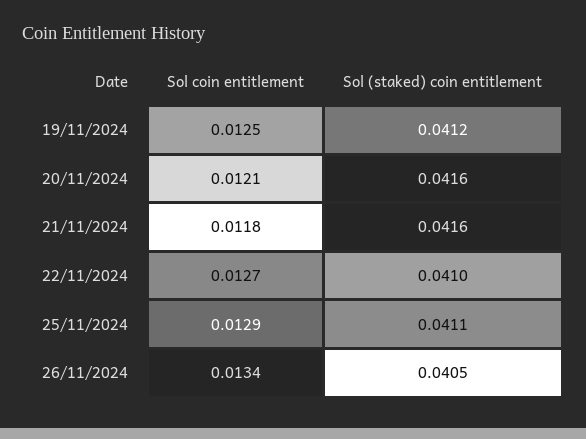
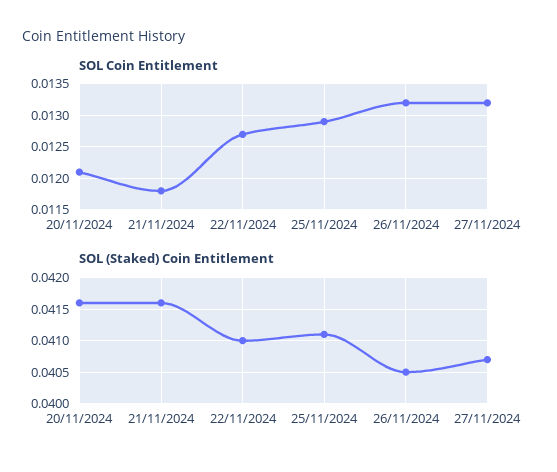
Sol coin entitlement, 19/11/2024: 0.0125 -> none
Sol (staked) coin entitlement, 19/11/2024: 0.0412 -> none
Sol coin entitlement, 26/11/2024: 0.0134 -> 0.0132
Sol coin entitlement, 27/11/2024: none -> 0.0132
Sol (staked) coin entitlement, 27/11/2024: none -> 0.0407

